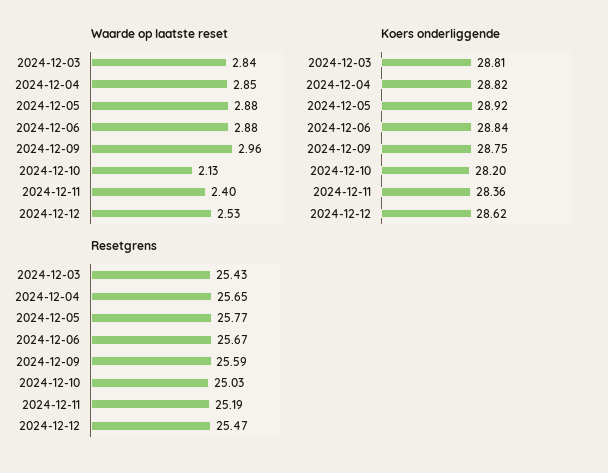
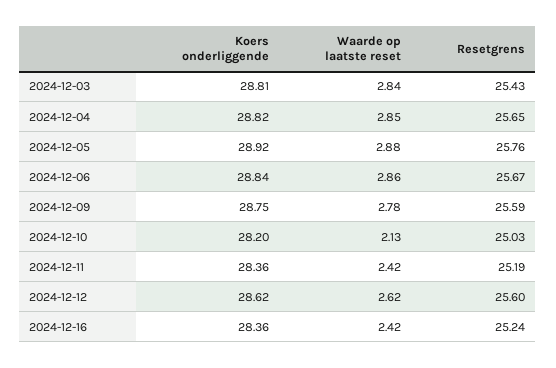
Waarde op laatste reset, 2024-12-06: 2.88 -> 2.86
Waarde op laatste reset, 2024-12-09: 2.96 -> 2.78
Waarde op laatste reset, 2024-12-11: 2.4 -> 2.42
Waarde op laatste reset, 2024-12-12: 2.53 -> 2.62
Resetgrens, 2024-12-05: 25.77 -> 25.76
Resetgrens, 2024-12-12: 25.47 -> 25.6
Koers onderliggende, 2024-12-16: none -> 28.36
Waarde op laatste reset, 2024-12-16: none -> 2.42
Resetgrens, 2024-12-16: none -> 25.24

